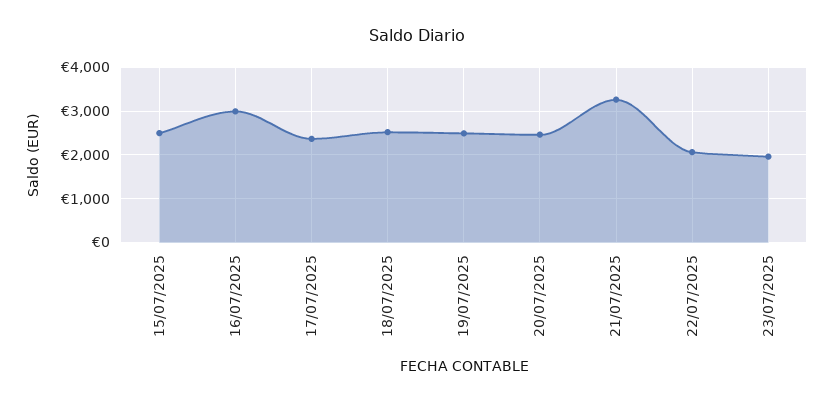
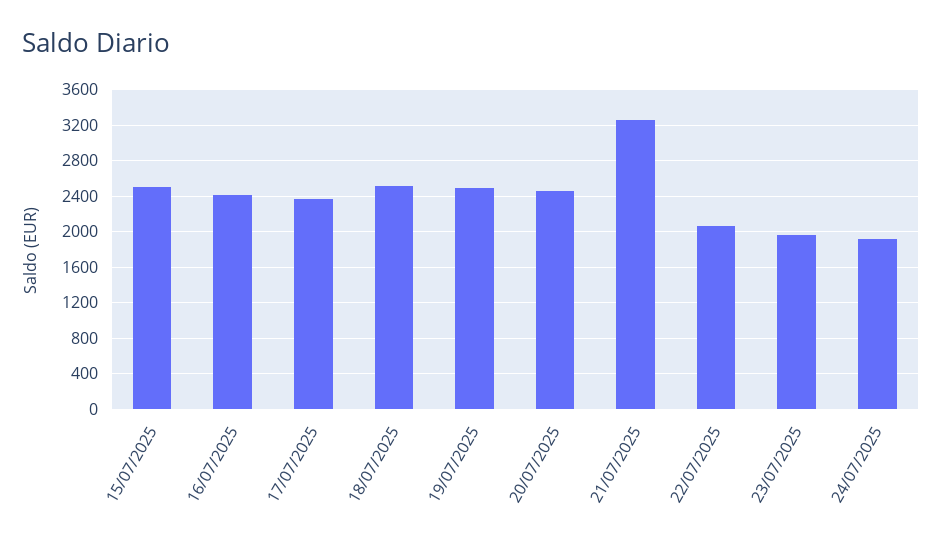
16/07/2025: 3000 -> 2400
24/07/2025: none -> 1900

